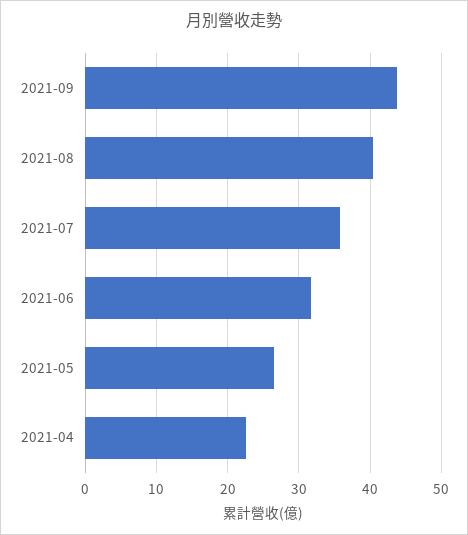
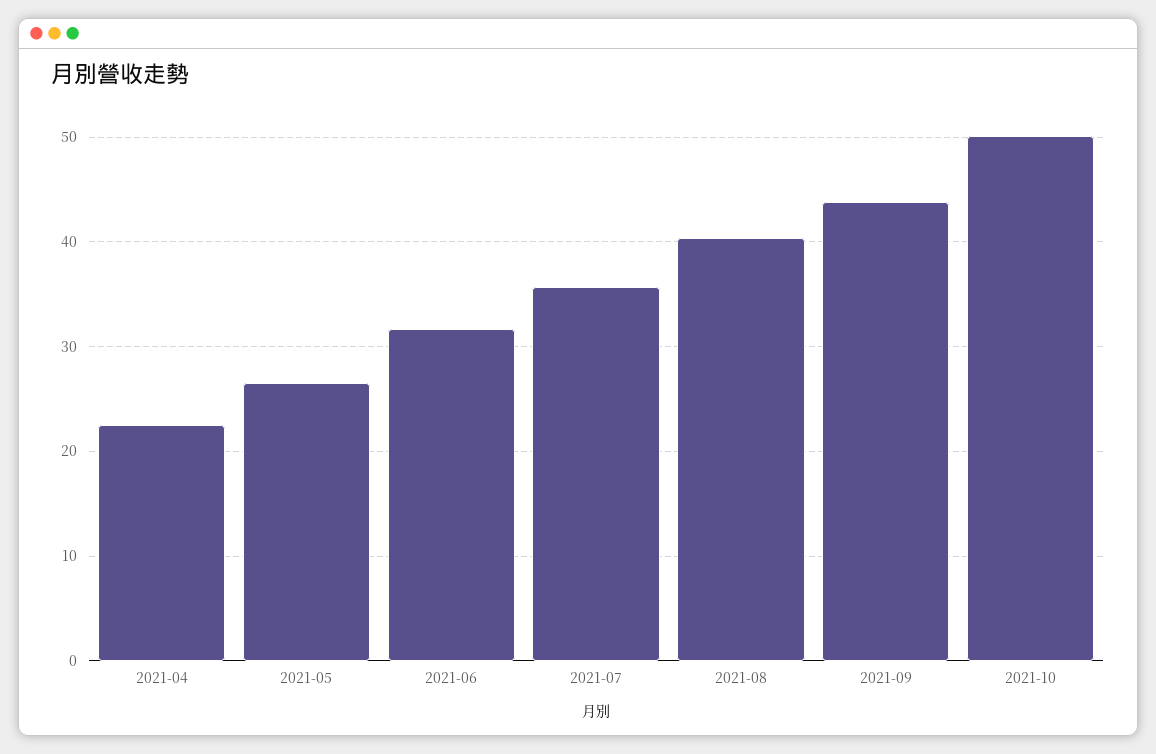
2021-10: none -> 50

